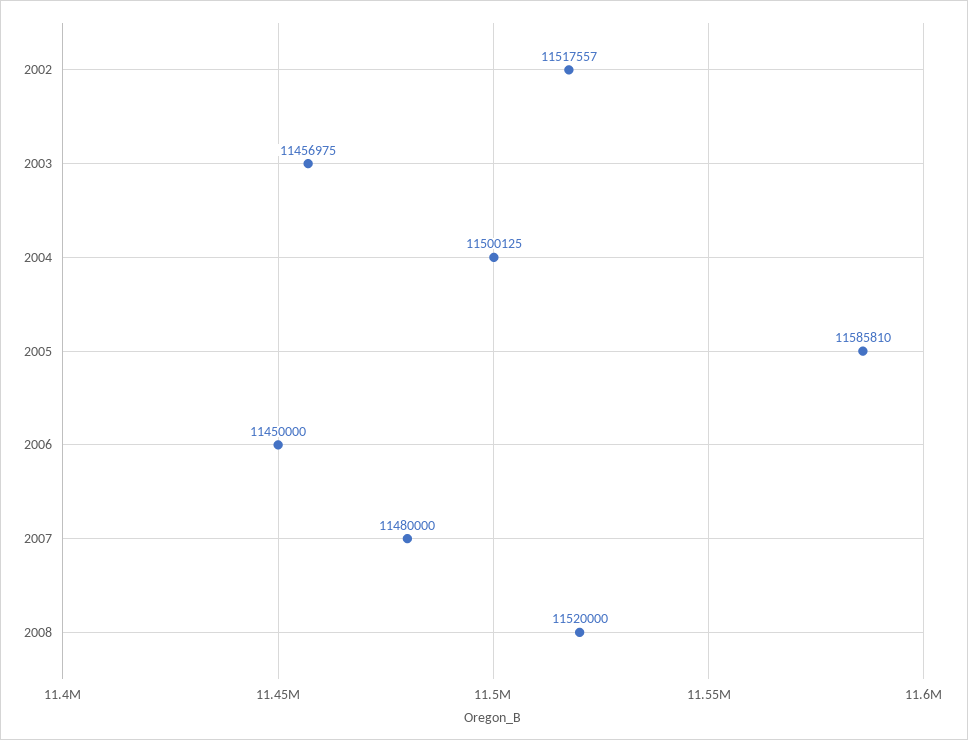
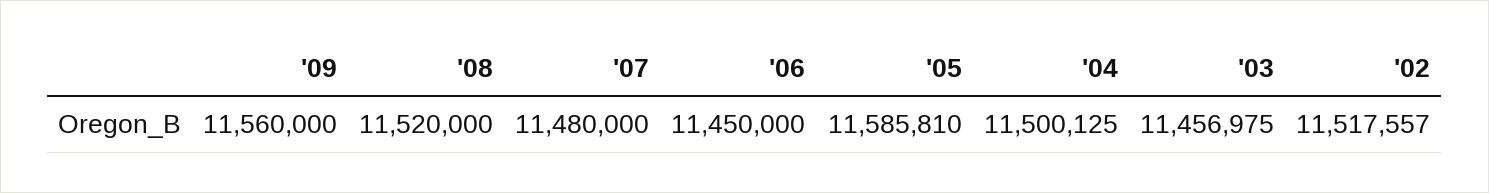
'09: none -> 11560000

